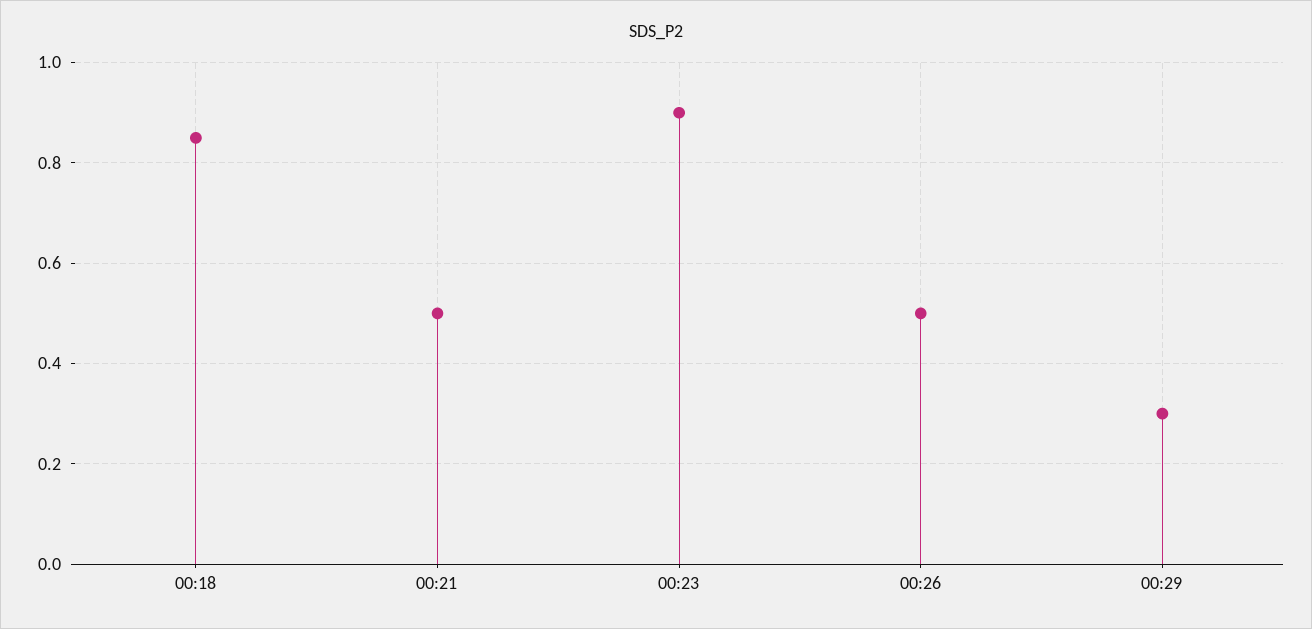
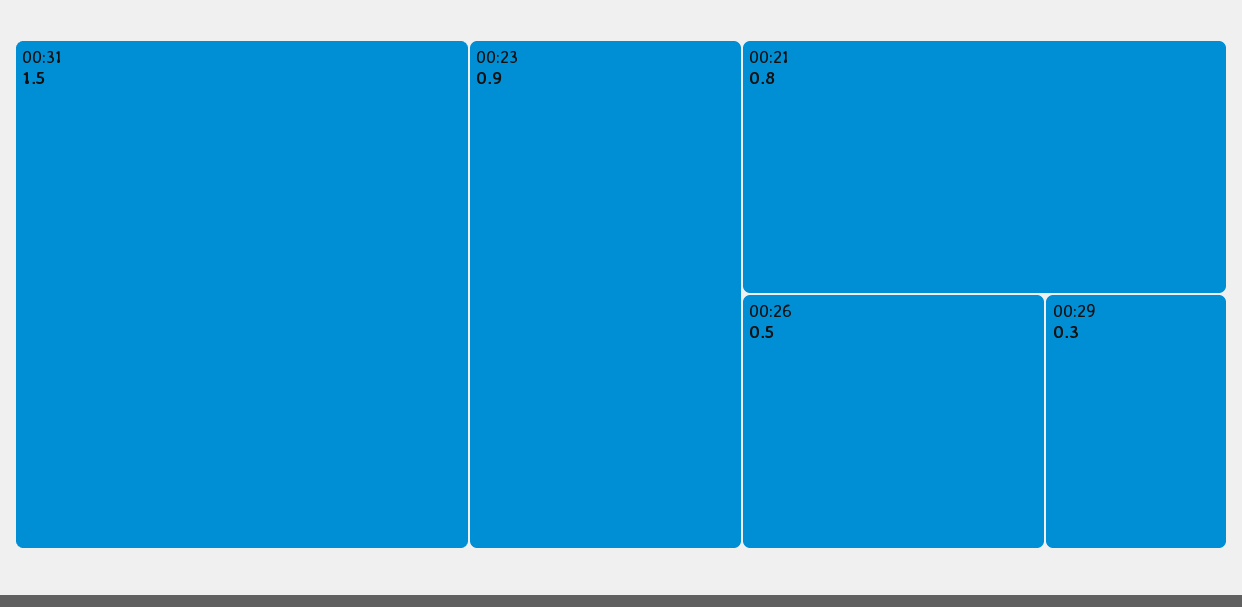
00:18: 0.85 -> none
00:21: 0.5 -> 0.8
00:31: none -> 1.5

